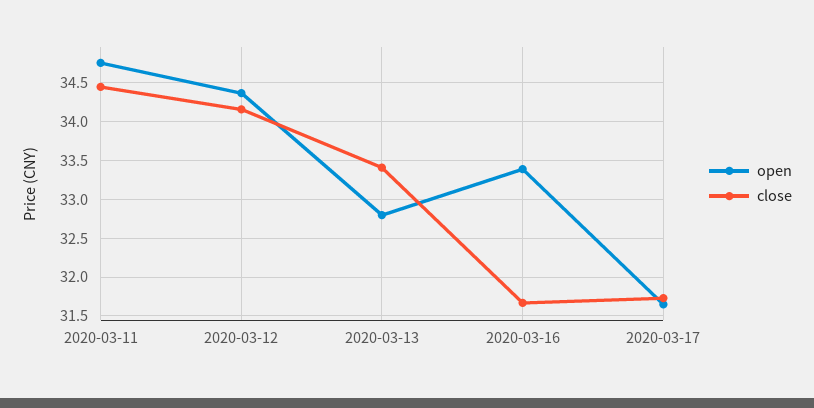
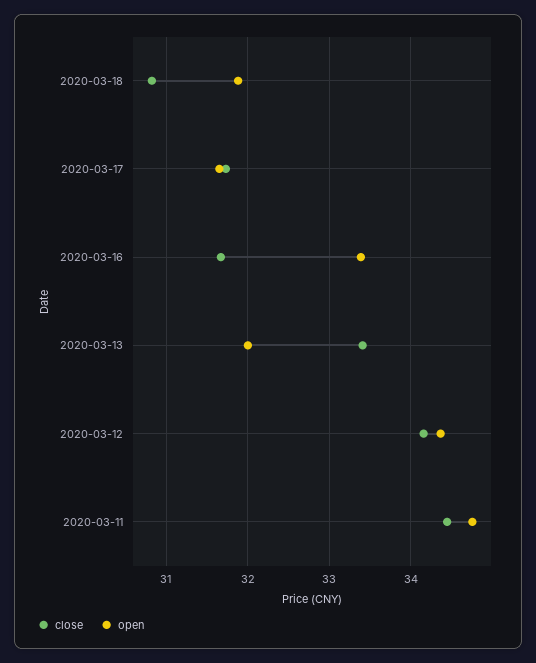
open, 2020-03-13: 32.8 -> 32
close, 2020-03-18: none -> 30.8
open, 2020-03-18: none -> 31.9

